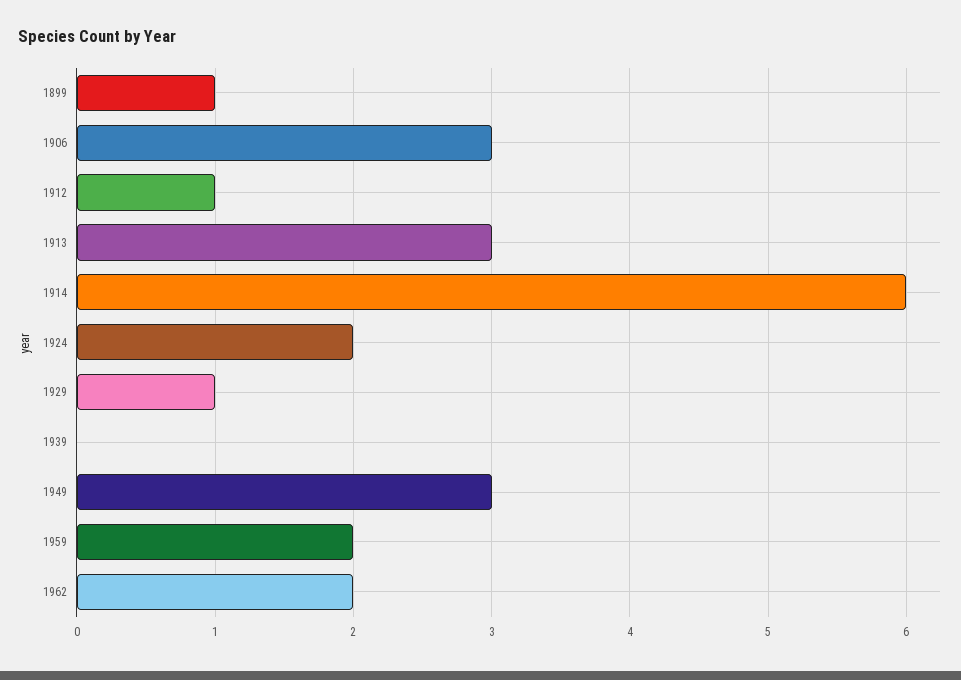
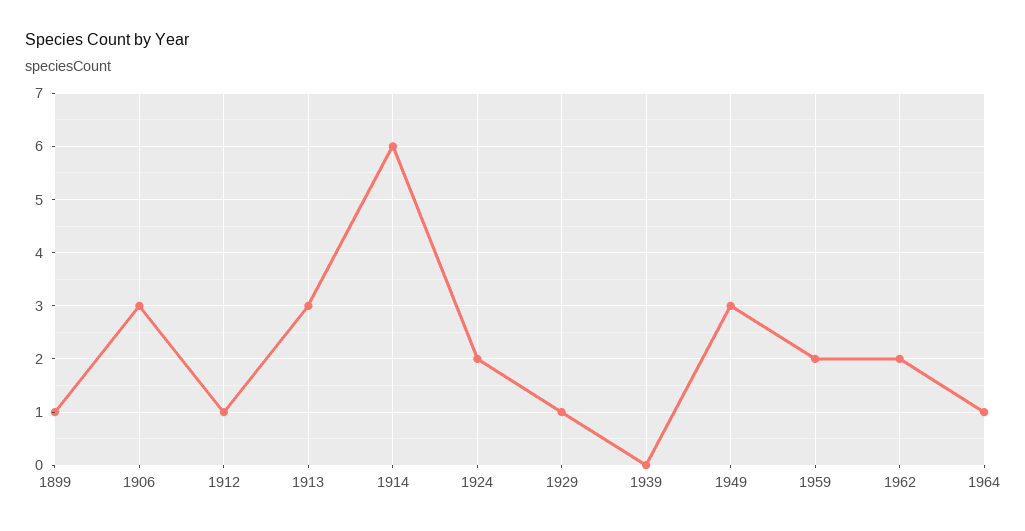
1964: none -> 1

